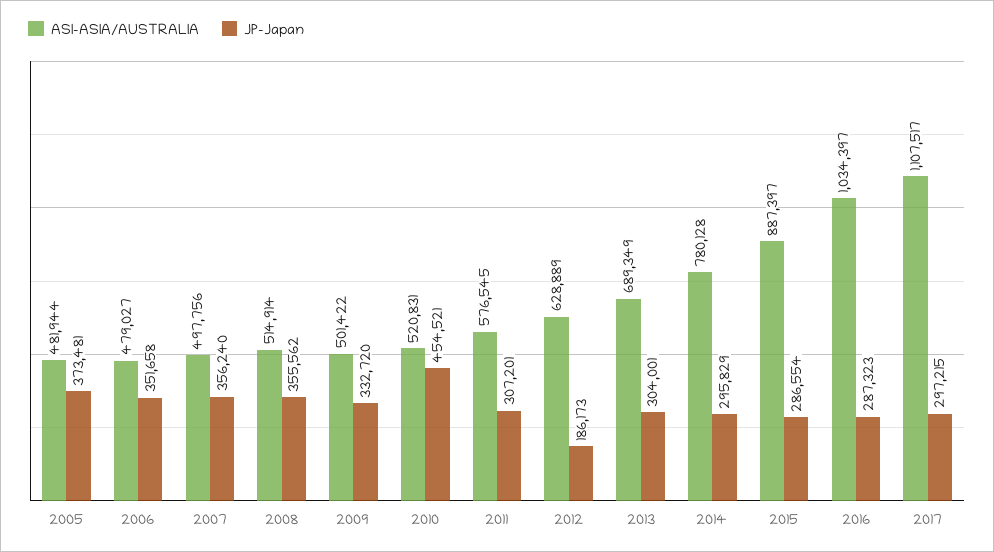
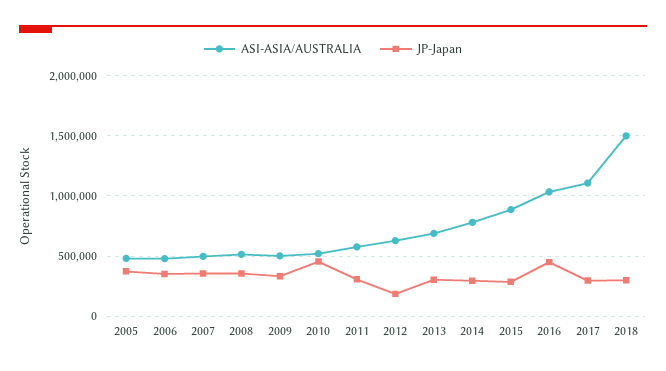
JP-Japan, 2016: 287323 -> 450000
ASI-ASIA/AUSTRALIA, 2018: none -> 1500000
JP-Japan, 2018: none -> 300000

